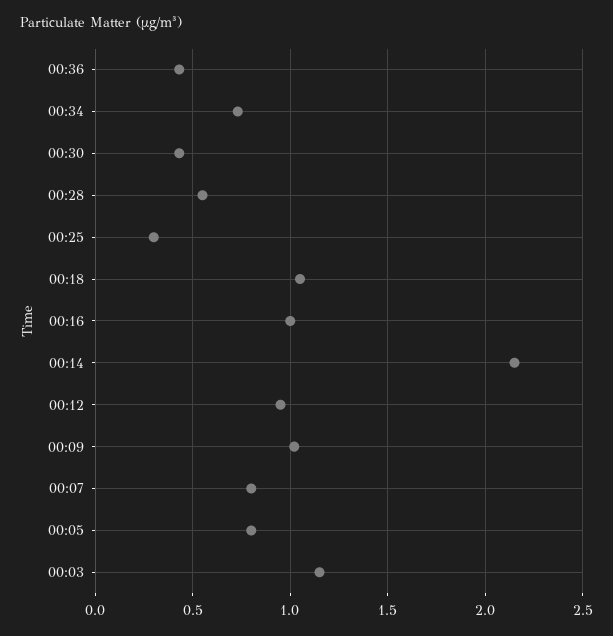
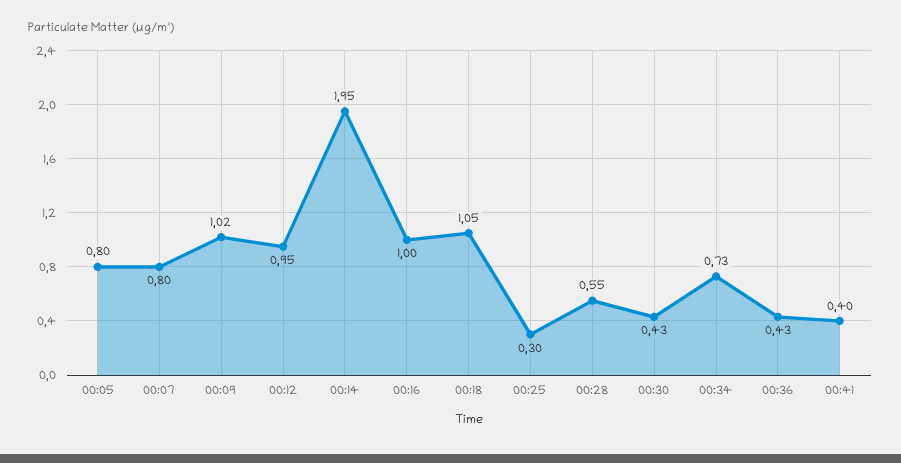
00:14: 2.15 -> 1.95
00:03: 1.15 -> none
00:41: none -> 0.4

